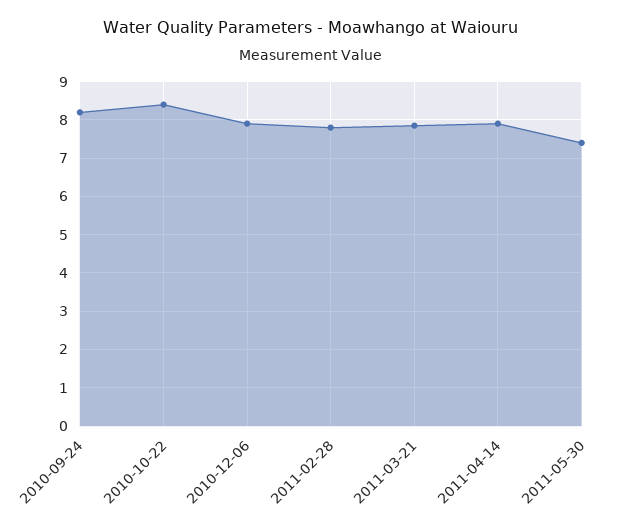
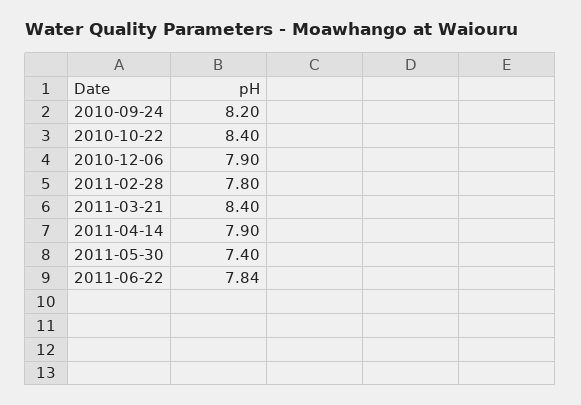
2011-03-21: 7.8 -> 8.4
2011-06-22: none -> 7.84

